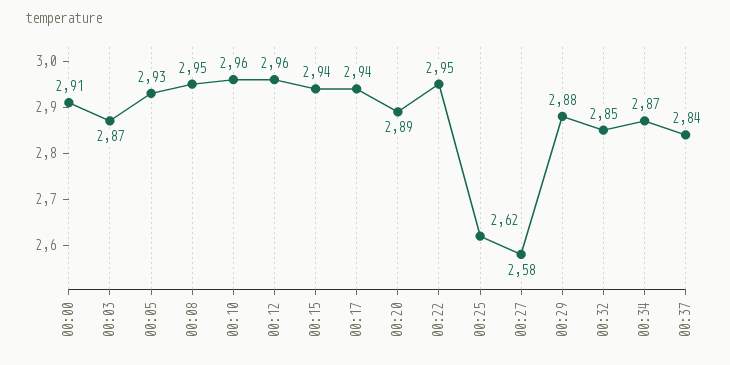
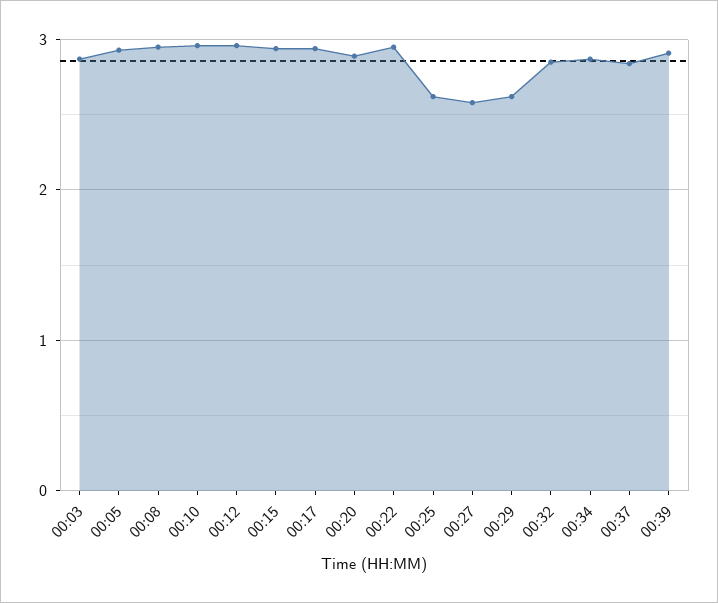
00:00: 2.91 -> none
00:29: 2.88 -> 2.6
00:39: none -> 2.9

